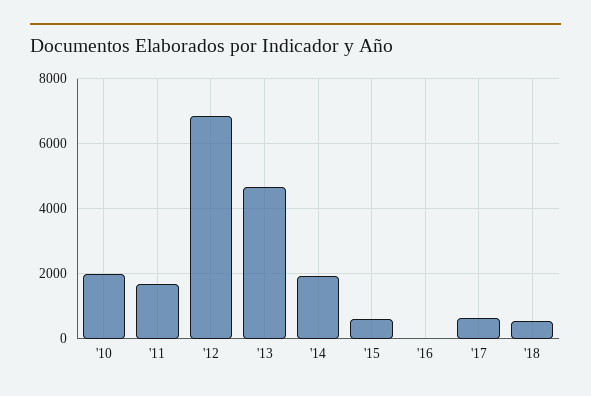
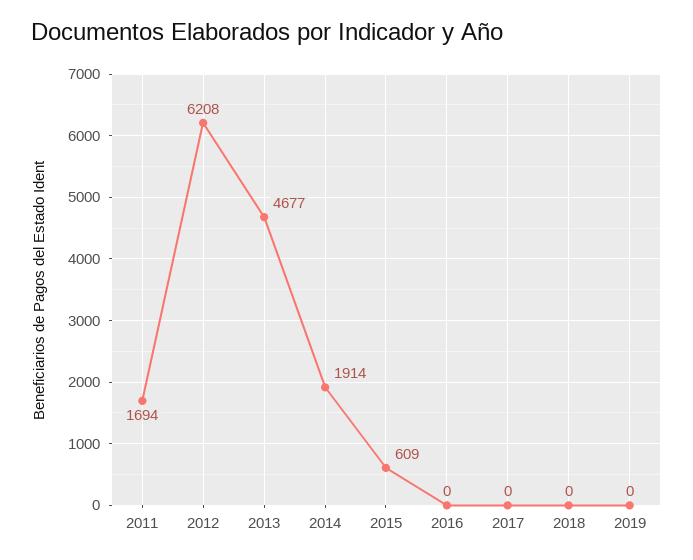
'10: 2000 -> none
'12: 6800 -> 6208
'17: 600 -> 0
'18: 600 -> 0
2019: none -> 0

